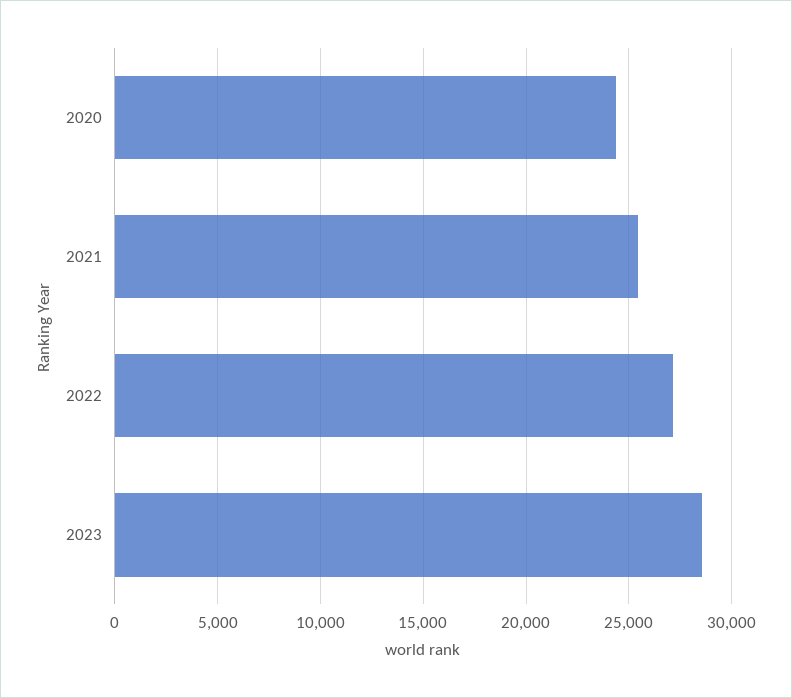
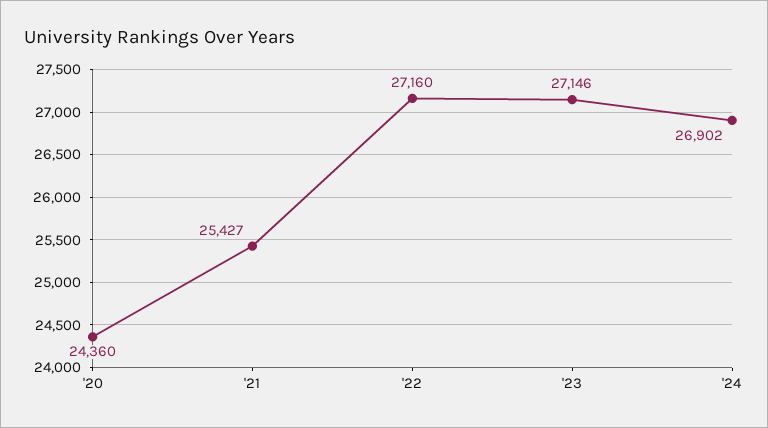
2023: 28500 -> 27146
'24: none -> 26902

